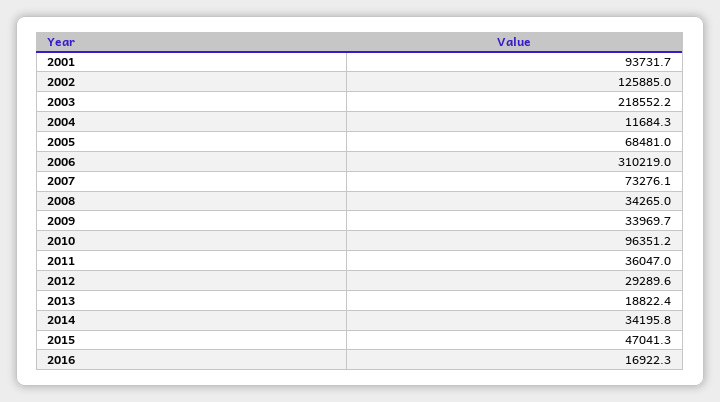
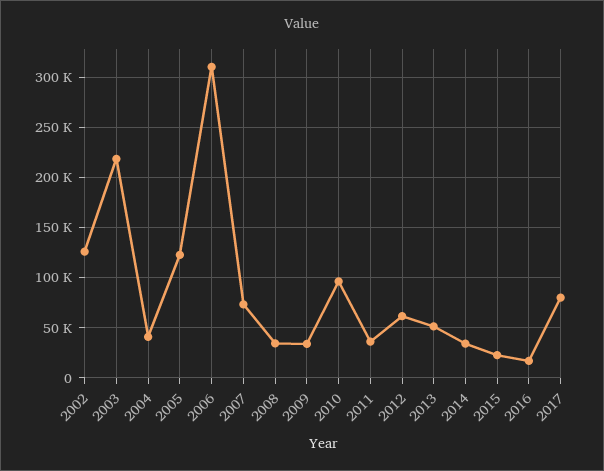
2001: 93731.7 -> none
2004: 11684.3 -> 40000
2005: 68481 -> 120000
2012: 29289.6 -> 60000
2013: 18822.4 -> 50000
2015: 47041.3 -> 20000
2017: none -> 80000

